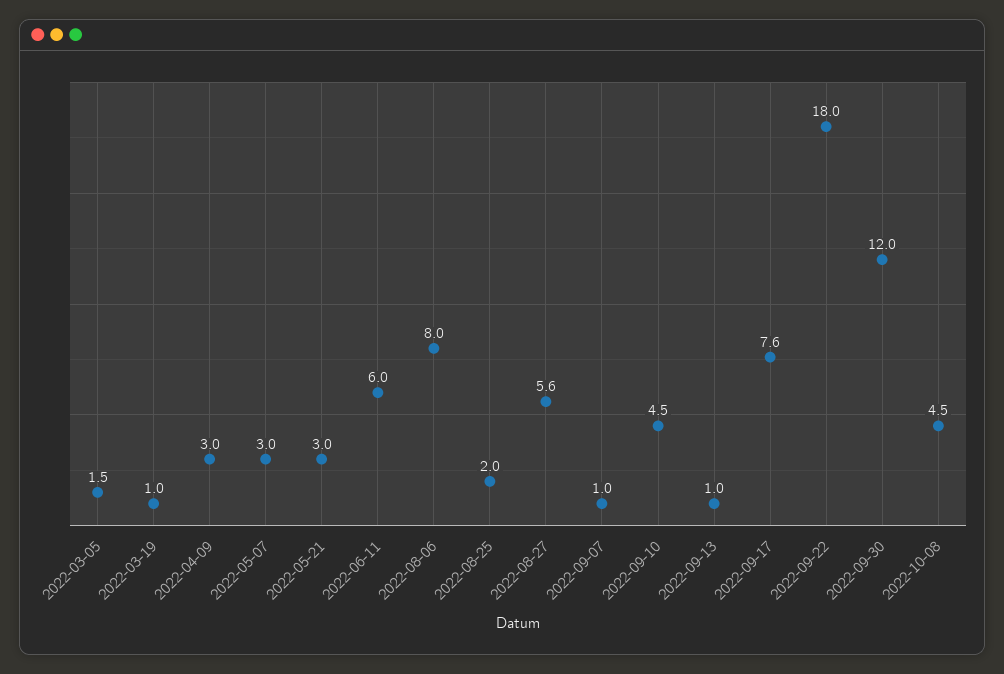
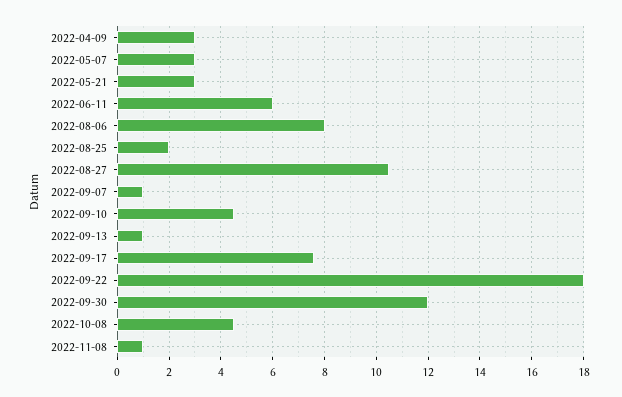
2022-03-05: 1.5 -> none
2022-03-19: 1 -> none
2022-08-27: 5.6 -> 10.5
2022-11-08: none -> 1

